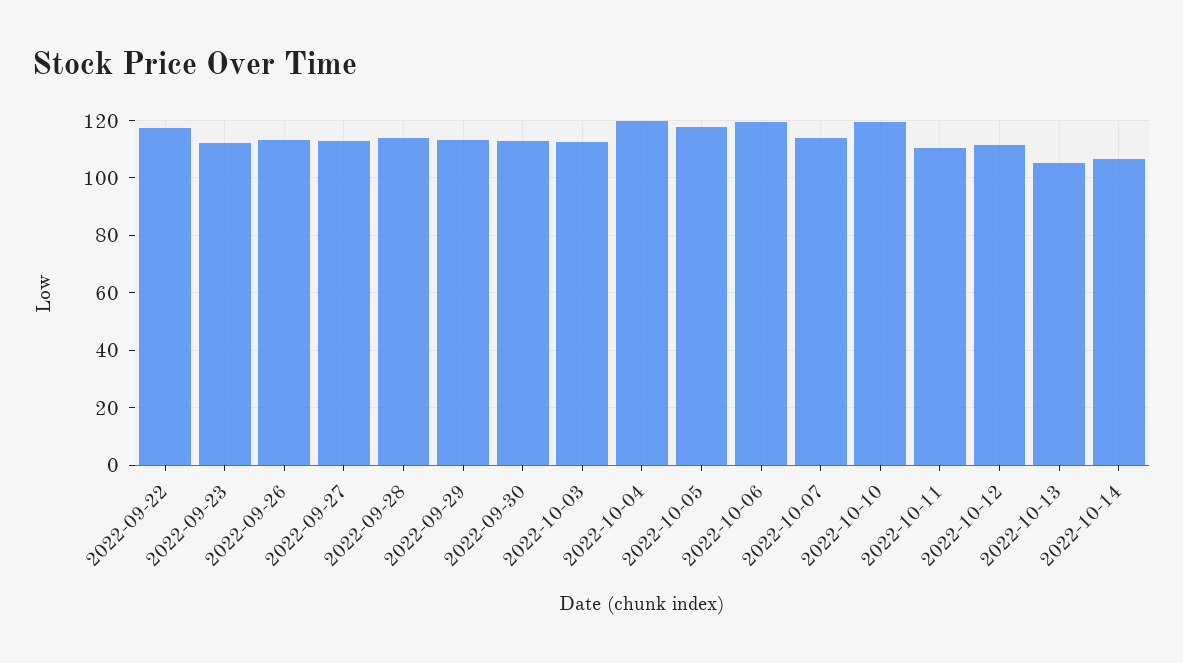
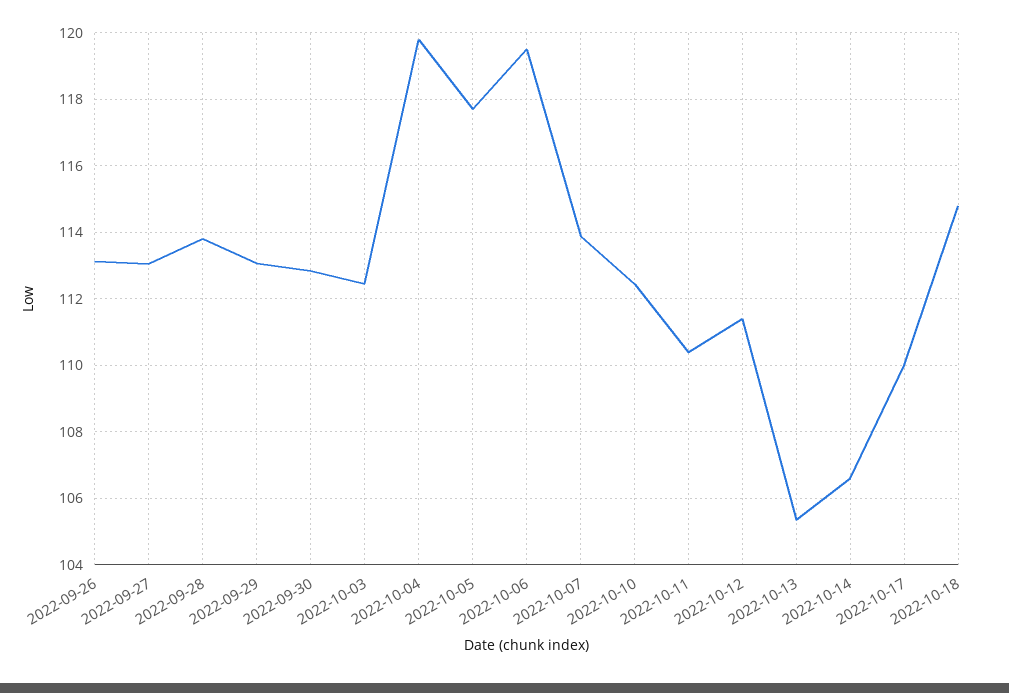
2022-09-22: 117.5 -> none
2022-09-23: 112.5 -> none
2022-10-10: 120 -> 112.4
2022-10-17: none -> 110
2022-10-18: none -> 114.8

